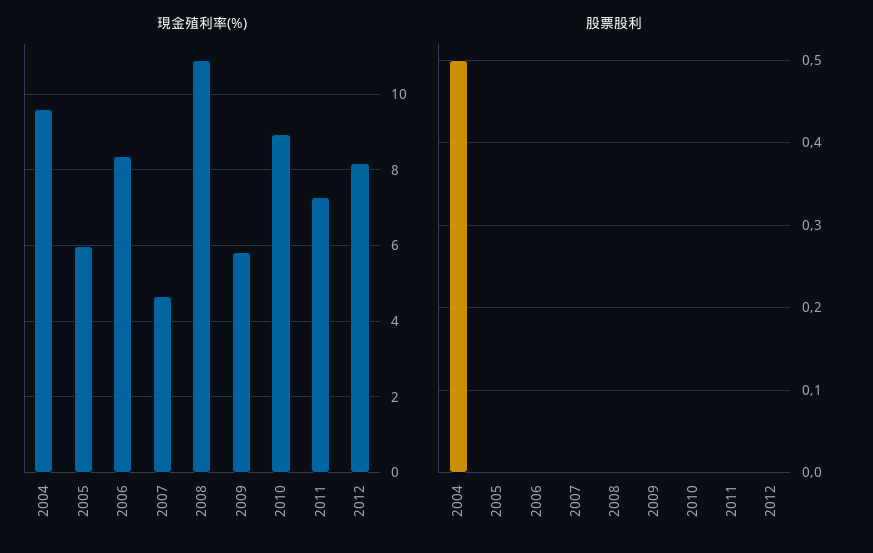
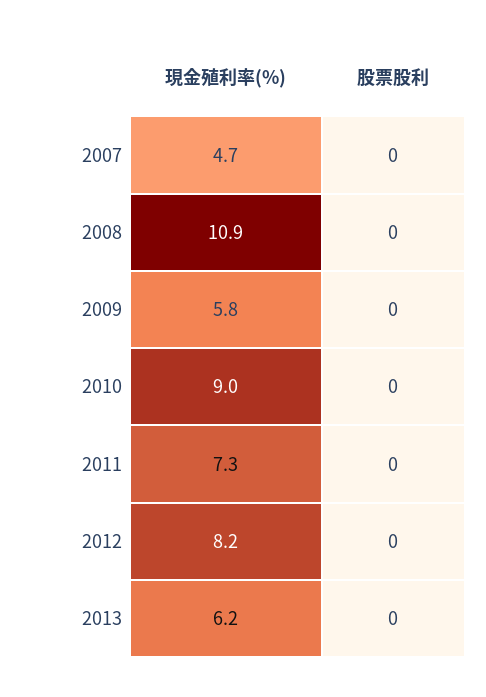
現金殖利率(%), 2004: 9.6 -> none
現金殖利率(%), 2005: 6 -> none
現金殖利率(%), 2006: 8.4 -> none
股票股利, 2004: 0.5 -> none
股票股利, 2005: 0 -> none
股票股利, 2006: 0 -> none
現金殖利率(%), 2013: none -> 6.2
股票股利, 2013: none -> 0

